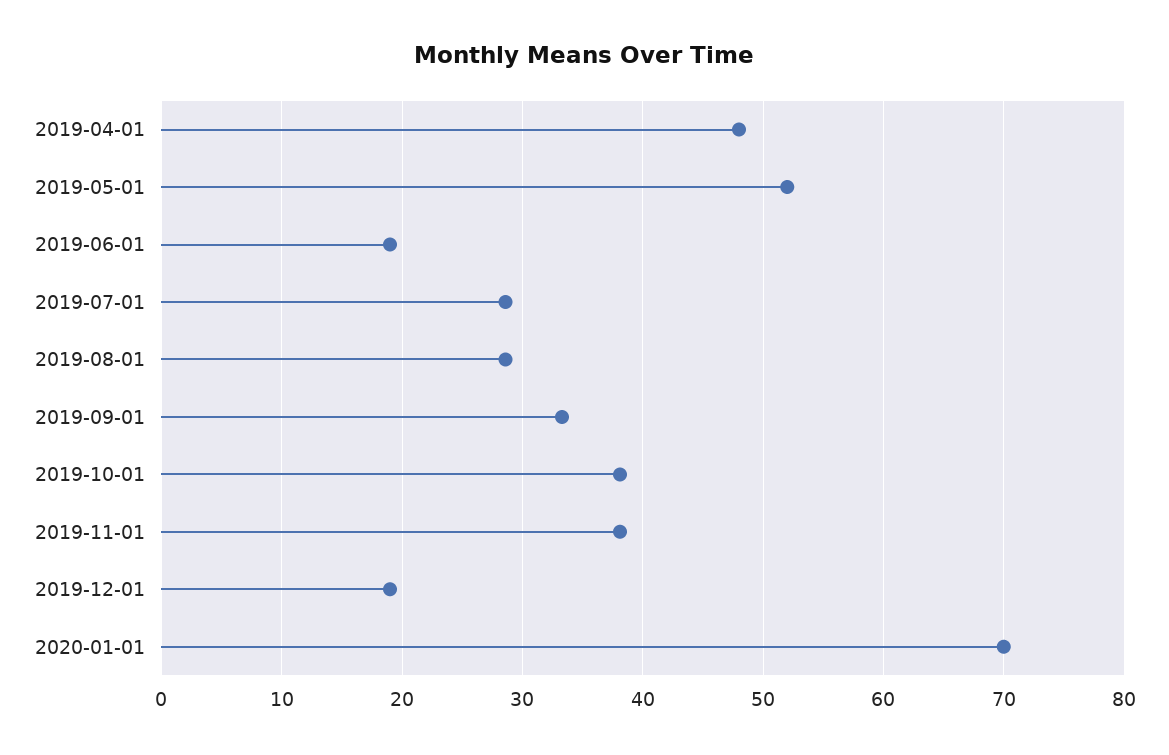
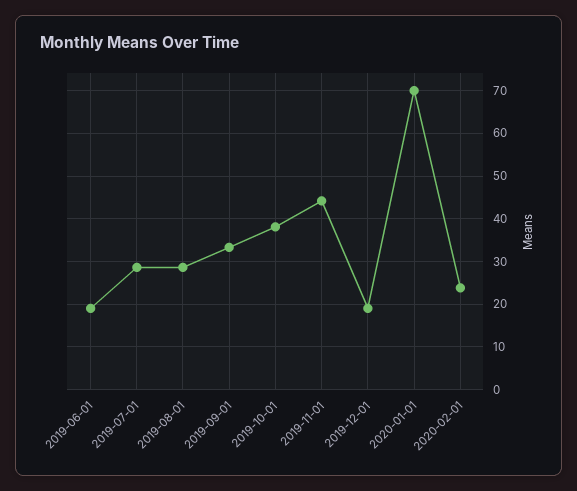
2019-04-01: 48 -> none
2019-05-01: 52 -> none
2019-11-01: 38 -> 44
2020-02-01: none -> 24

